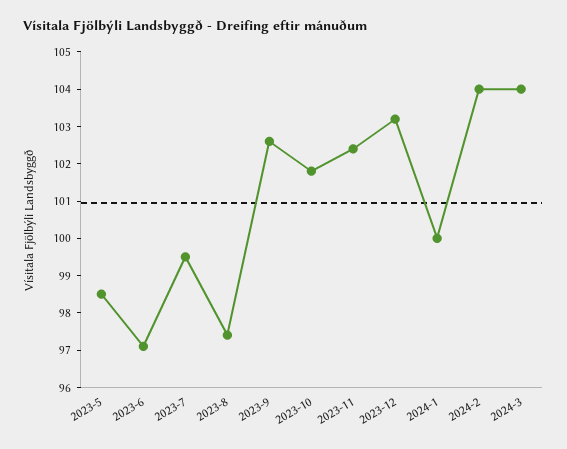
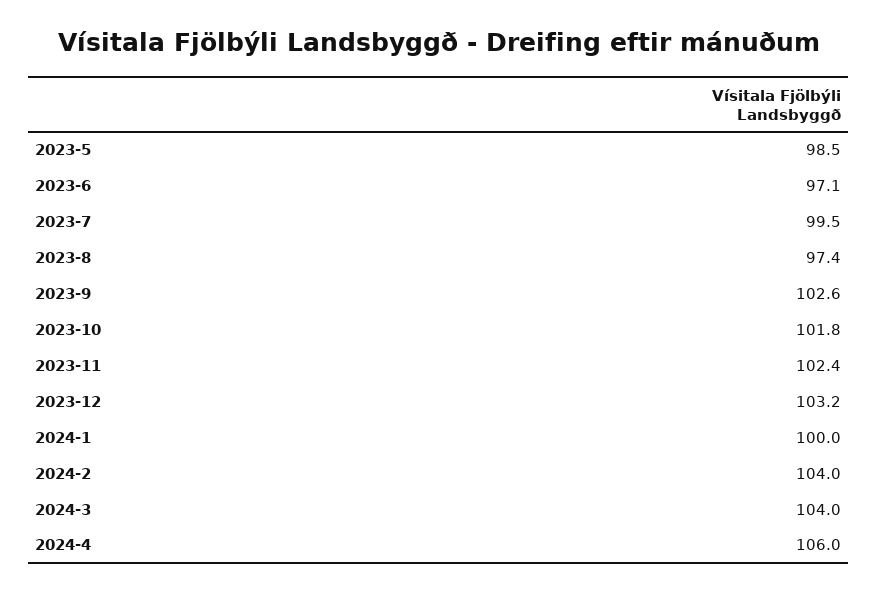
2024-4: none -> 106

